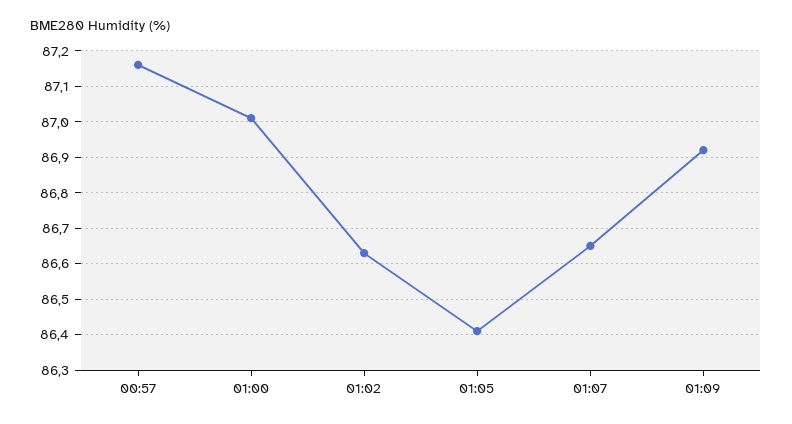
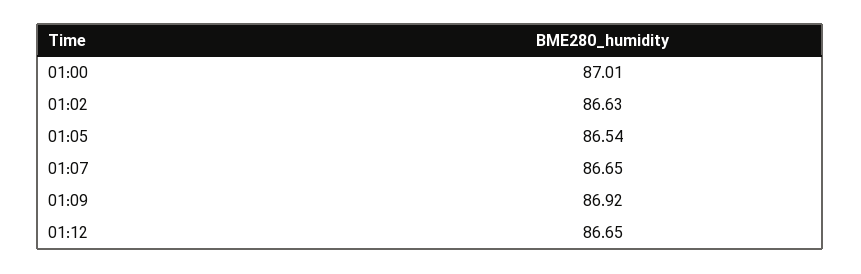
00:57: 87.15 -> none
01:05: 86.4 -> 86.54
01:12: none -> 86.65

